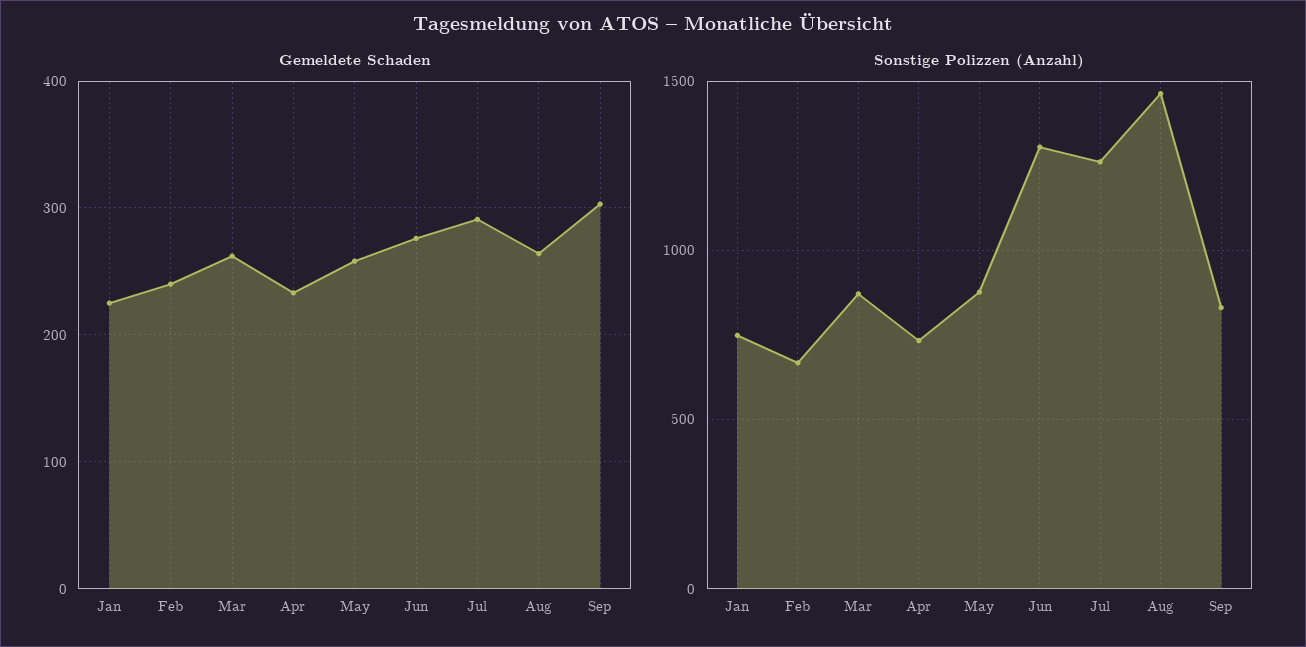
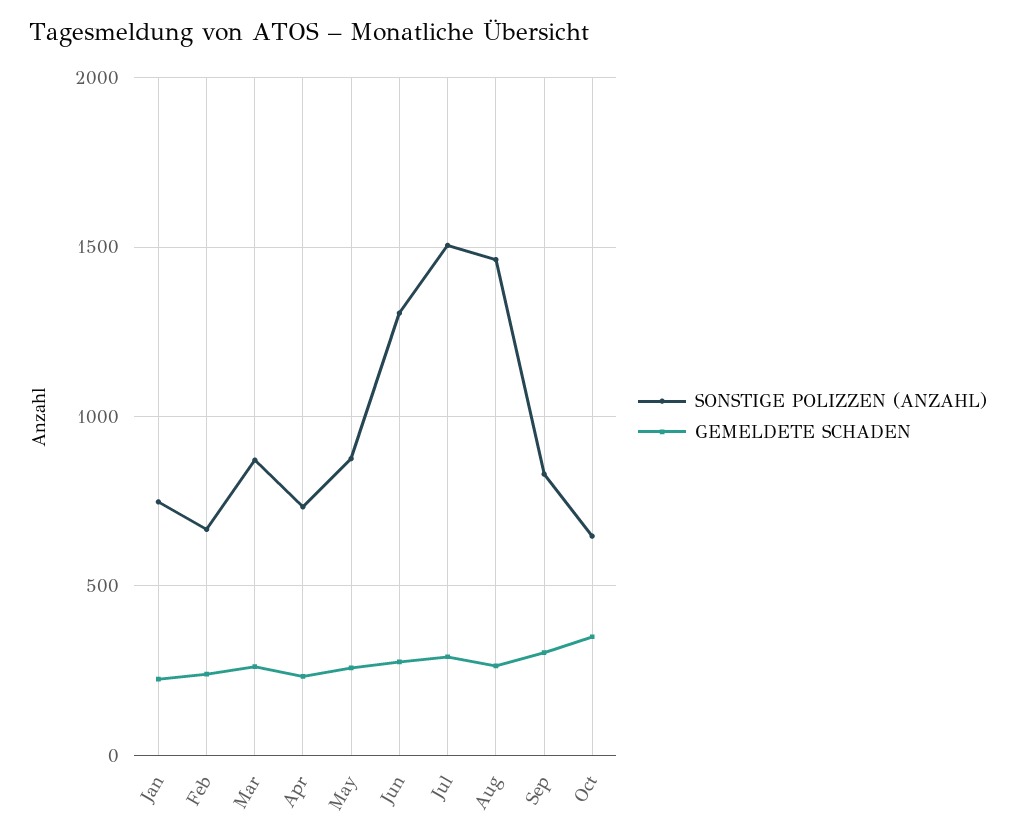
Sonstige Polizzen (Anzahl), Jul: 1250 -> 1500
Sonstige Polizzen (Anzahl), Oct: none -> 650
Gemeldete Schaden, Oct: none -> 350

